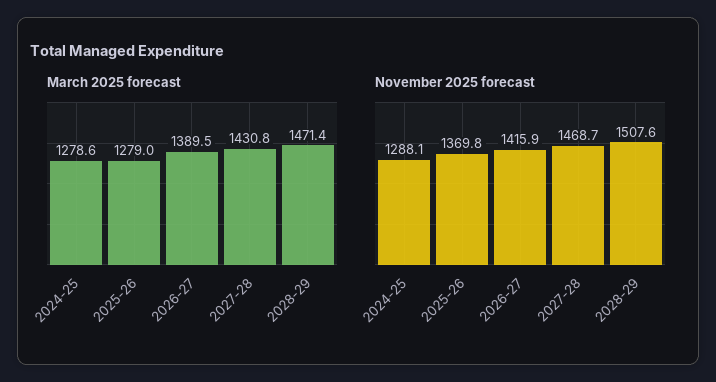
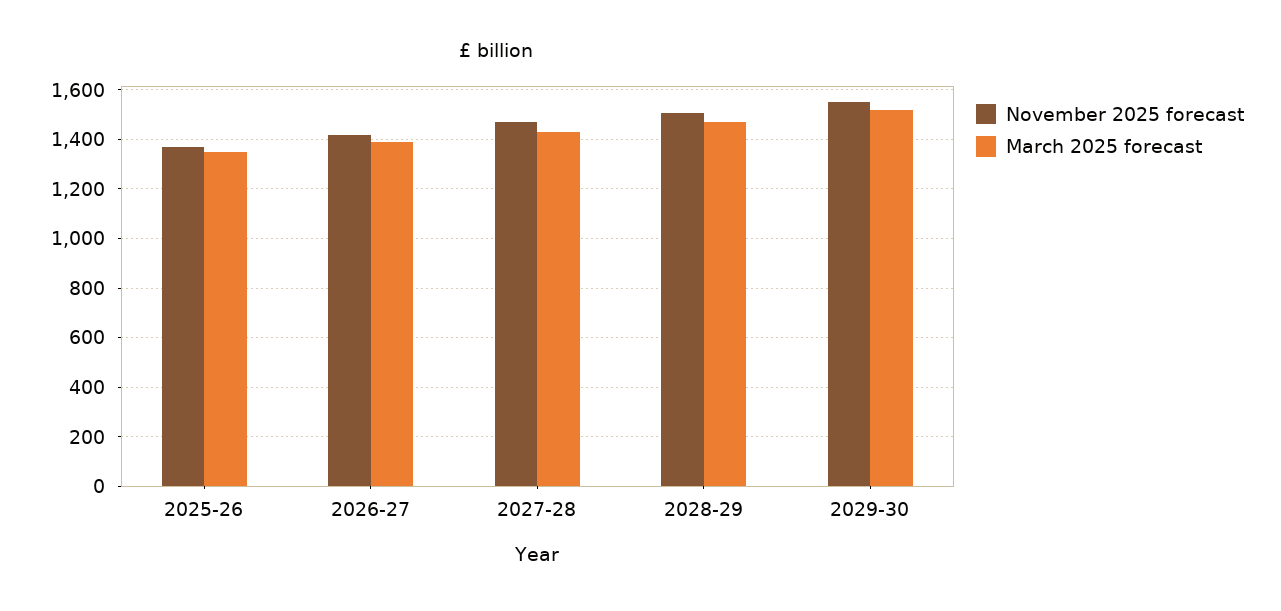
March 2025 forecast, 2024-25: 1278.6 -> none
March 2025 forecast, 2025-26: 1279 -> 1350
November 2025 forecast, 2024-25: 1288.1 -> none
November 2025 forecast, 2029-30: none -> 1550
March 2025 forecast, 2029-30: none -> 1525

